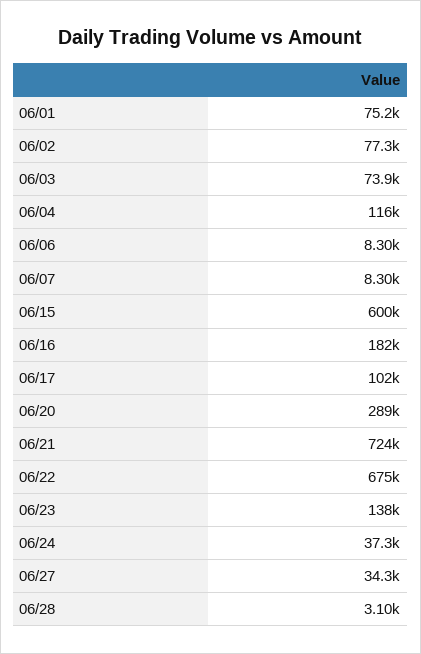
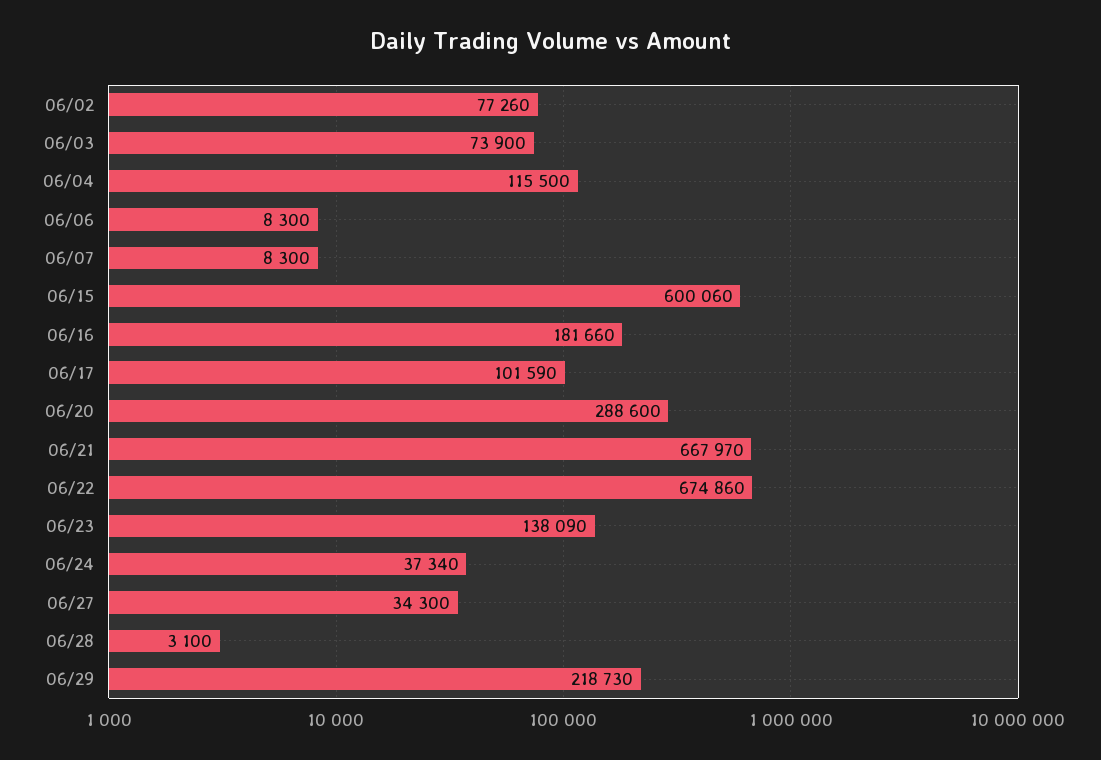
06/01: 75200 -> none
06/21: 724000 -> 667970
06/29: none -> 218730

